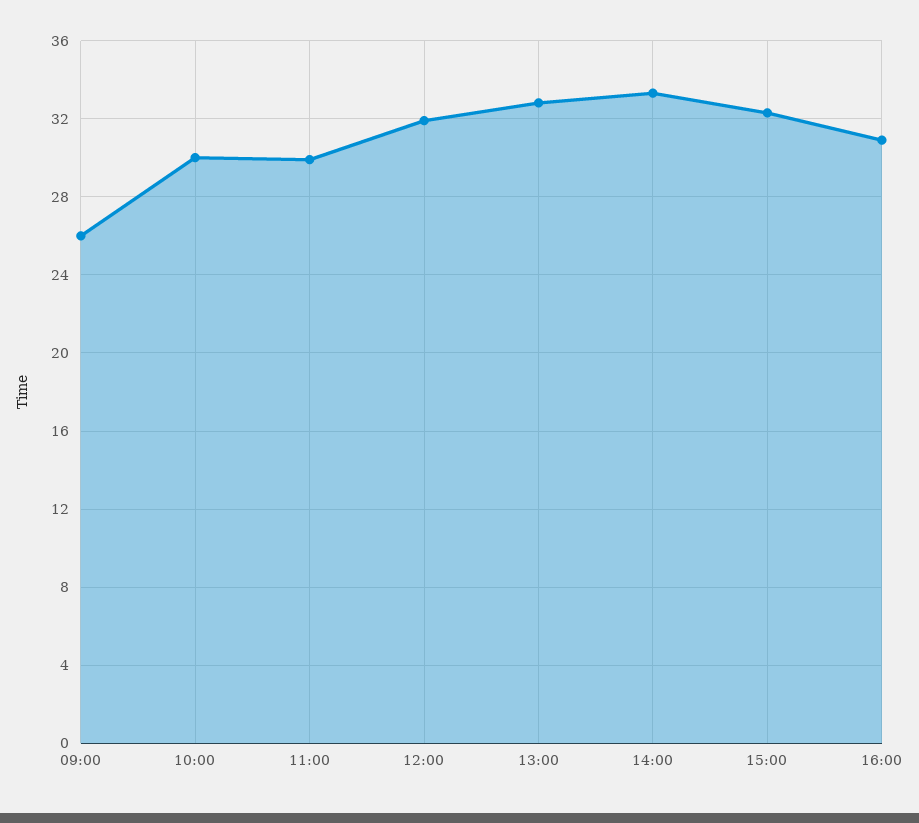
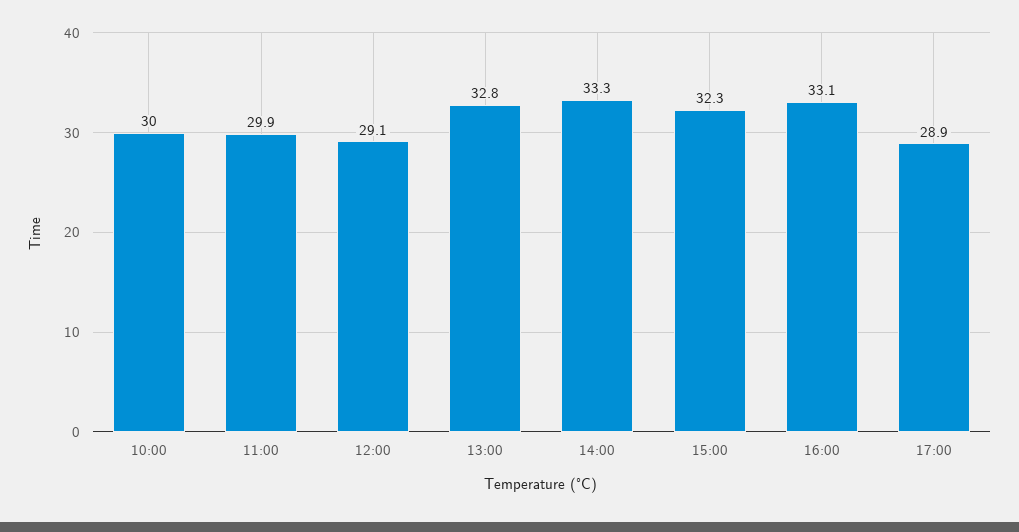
09:00: 26 -> none
12:00: 32 -> 29.1
16:00: 31 -> 33.1
17:00: none -> 28.9

